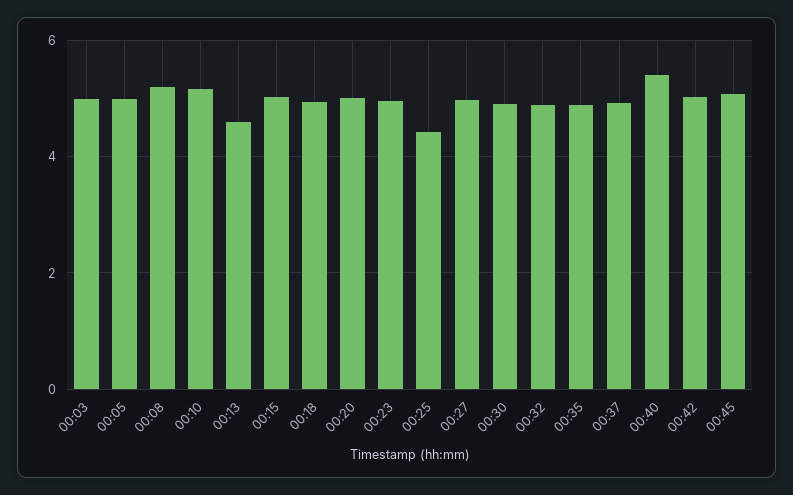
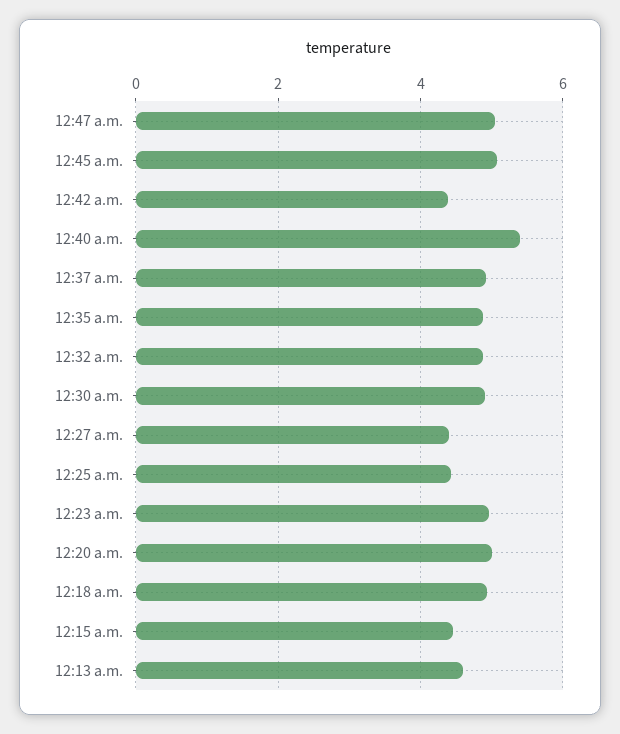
00:03: 5 -> none
00:05: 5 -> none
00:08: 5.2 -> none
00:10: 5.2 -> none
00:15: 5 -> 4.4
00:27: 5 -> 4.4
00:42: 5 -> 4.4
12:47 a.m.: none -> 5

